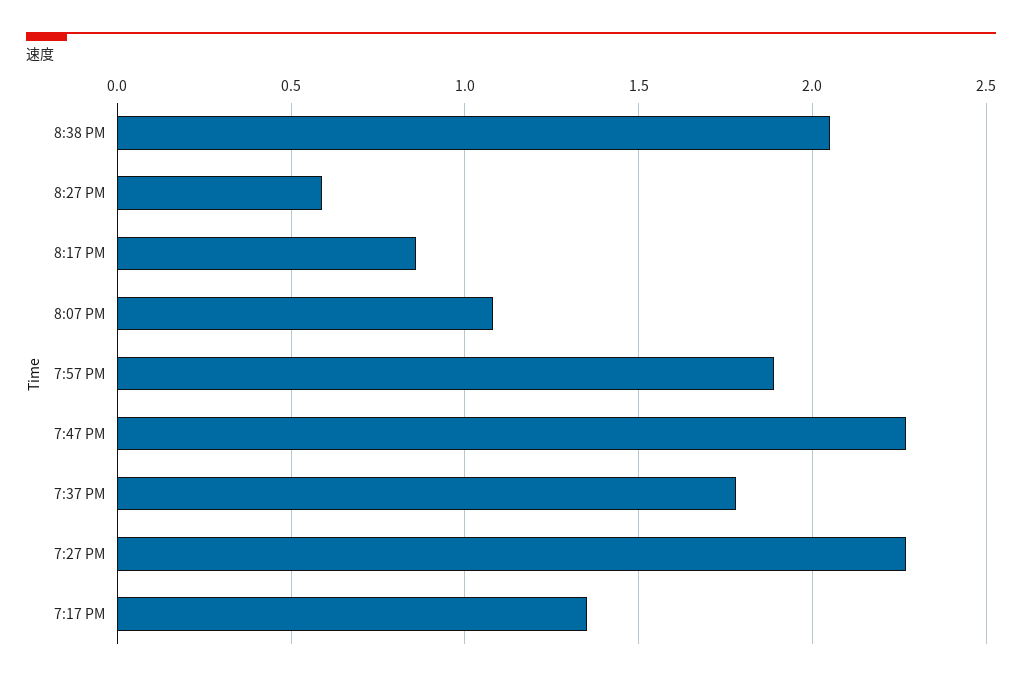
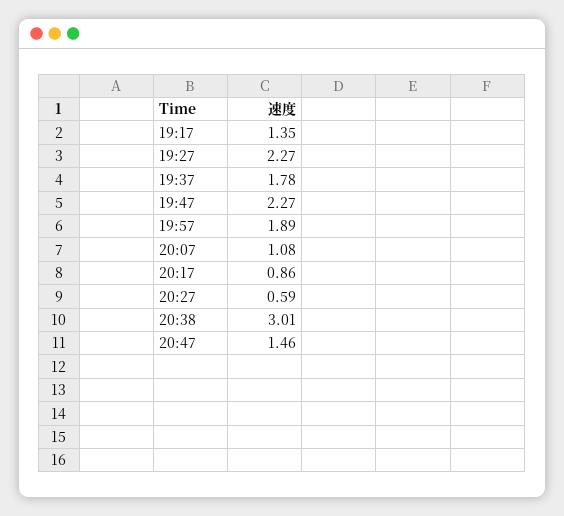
8:38 PM: 2.05 -> 3.01
20:47: none -> 1.46

